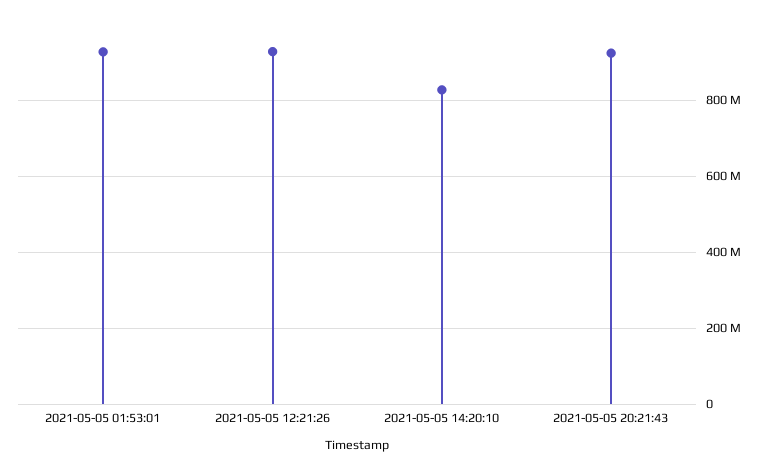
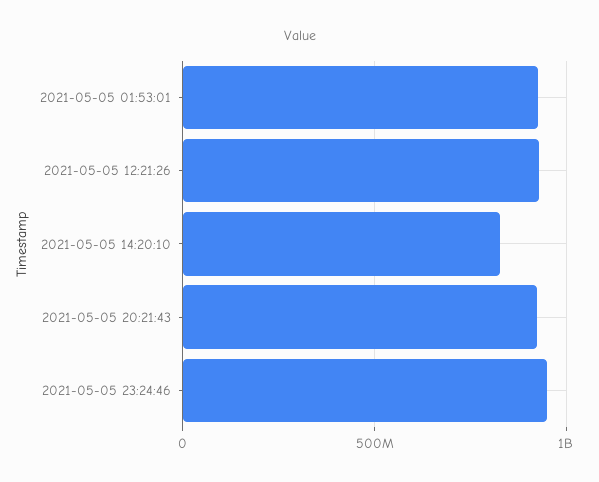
2021-05-05 23:24:46: none -> 950000000

